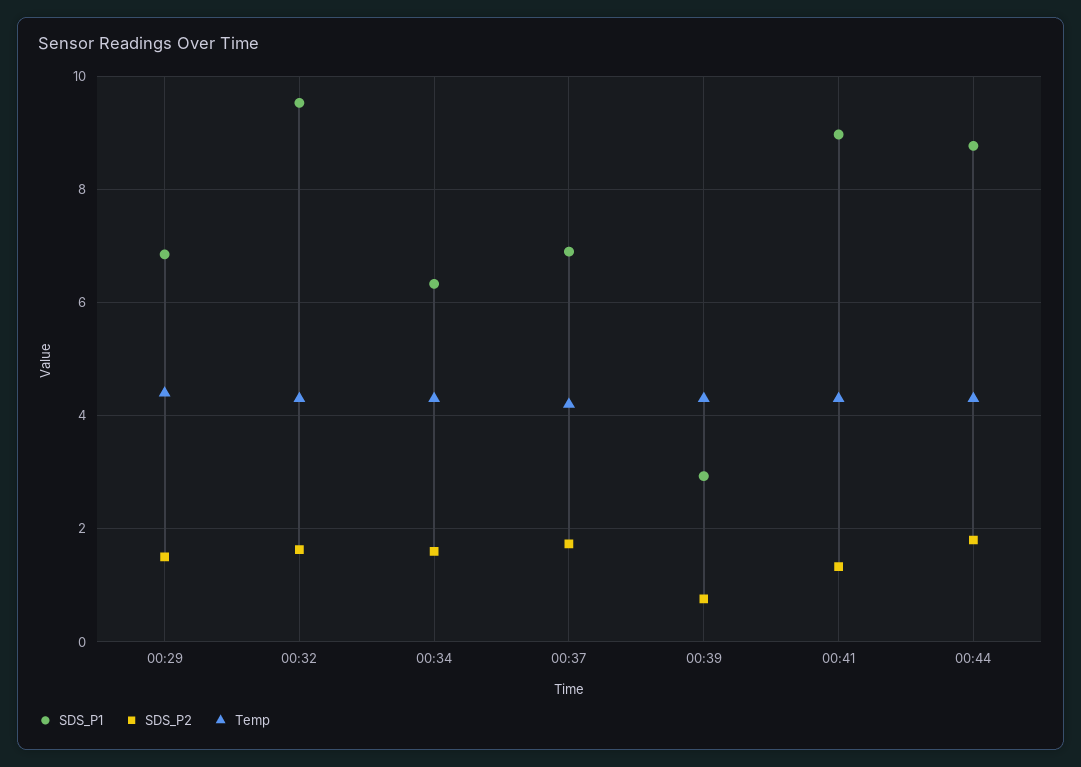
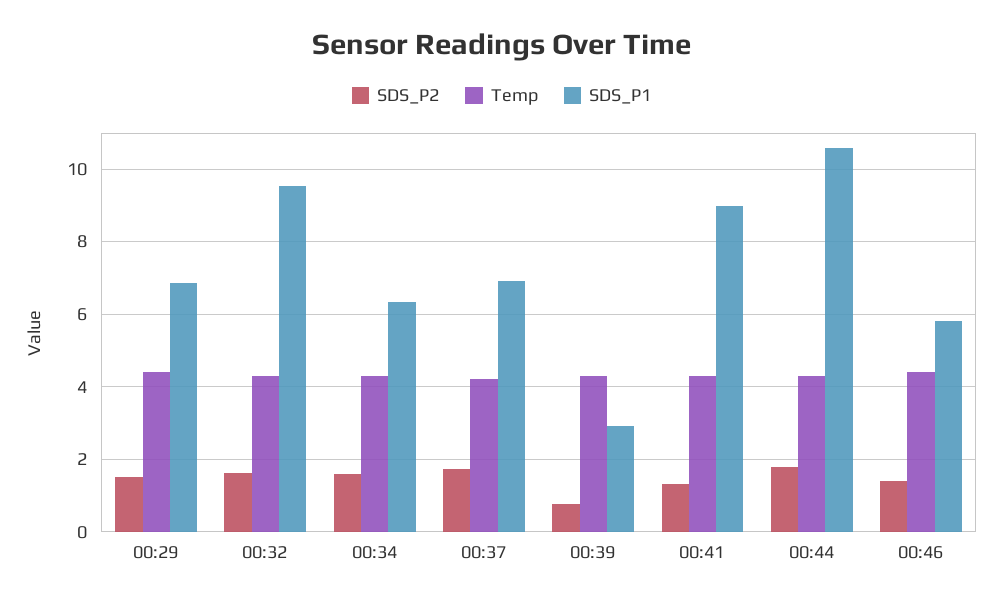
SDS_P1, 00:44: 8.8 -> 10.6
SDS_P2, 00:46: none -> 1.4
Temp, 00:46: none -> 4.4
SDS_P1, 00:46: none -> 5.8

